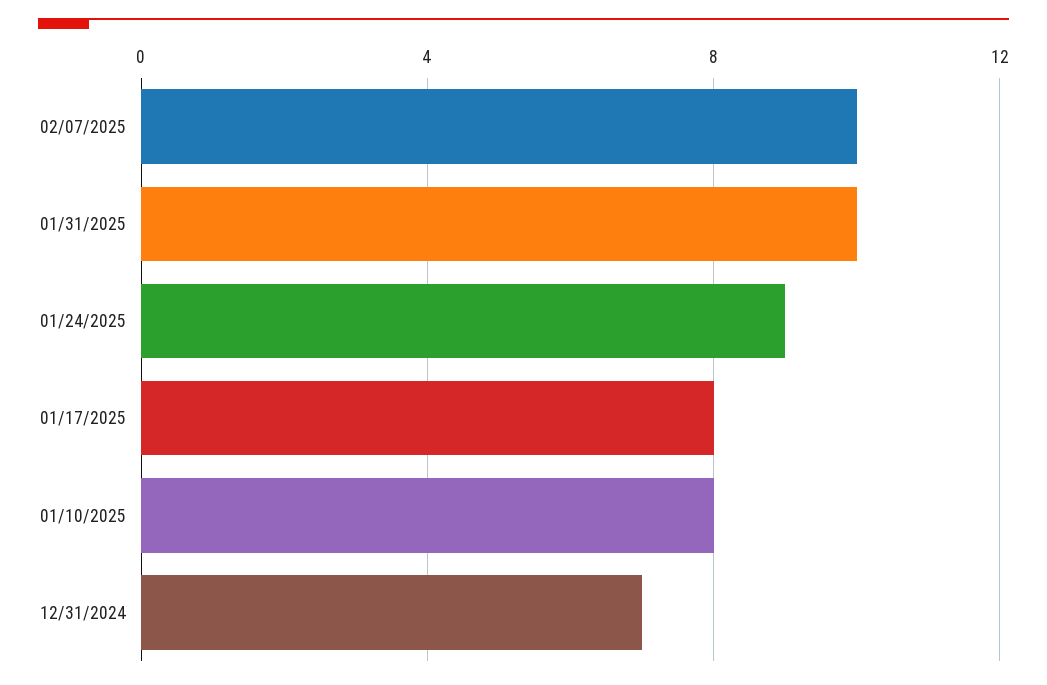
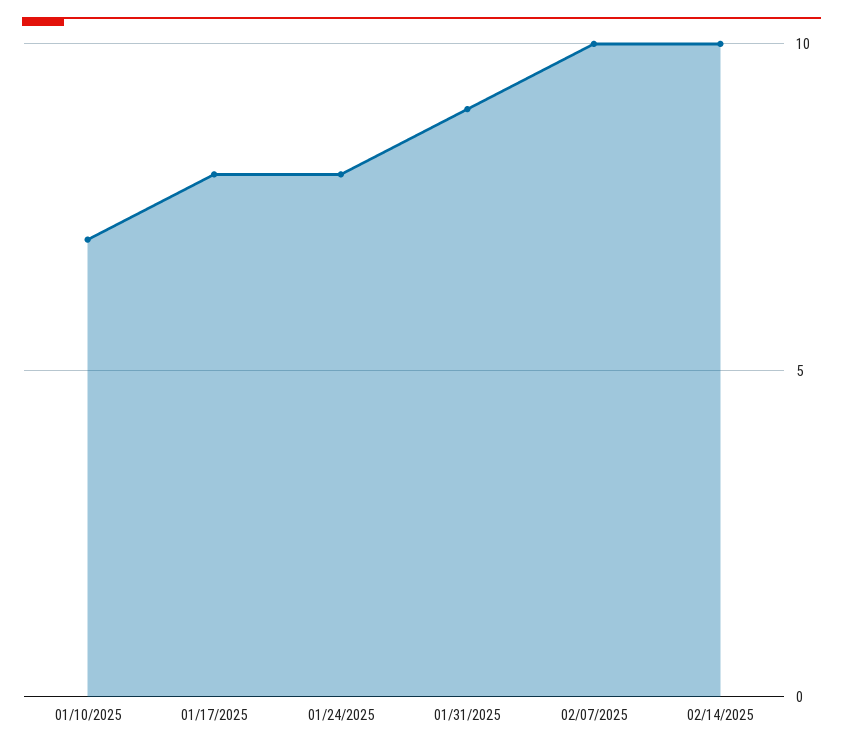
01/31/2025: 10 -> 9
01/24/2025: 9 -> 8
01/10/2025: 8 -> 7
12/31/2024: 7 -> none
02/14/2025: none -> 10

